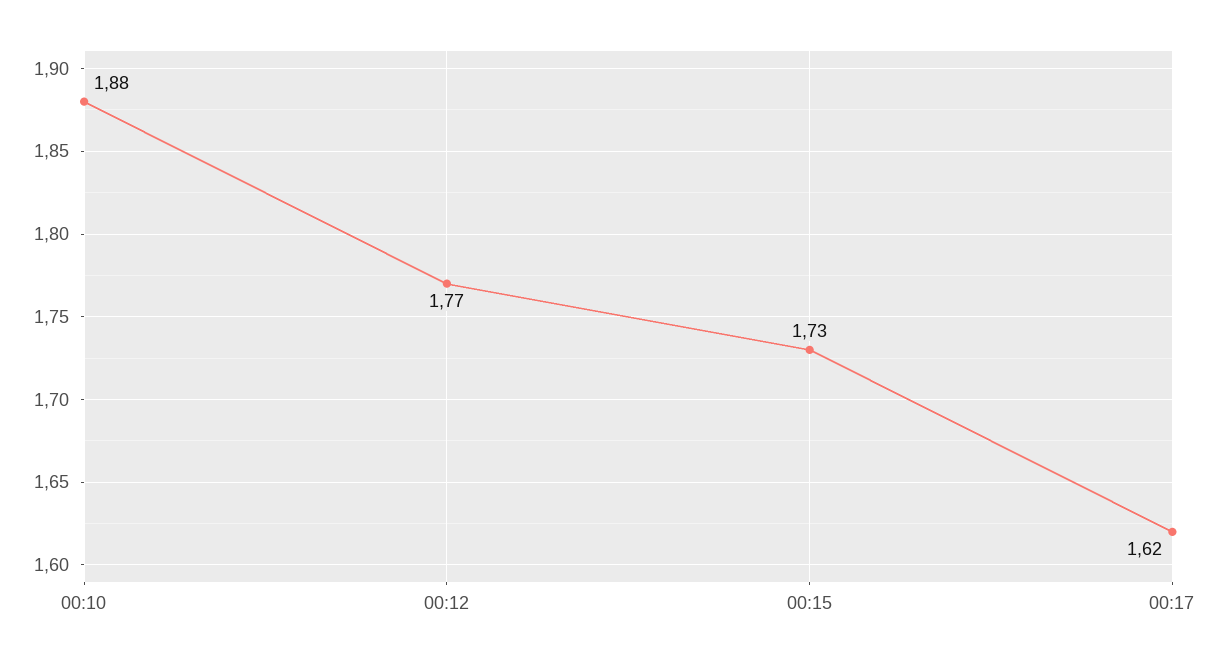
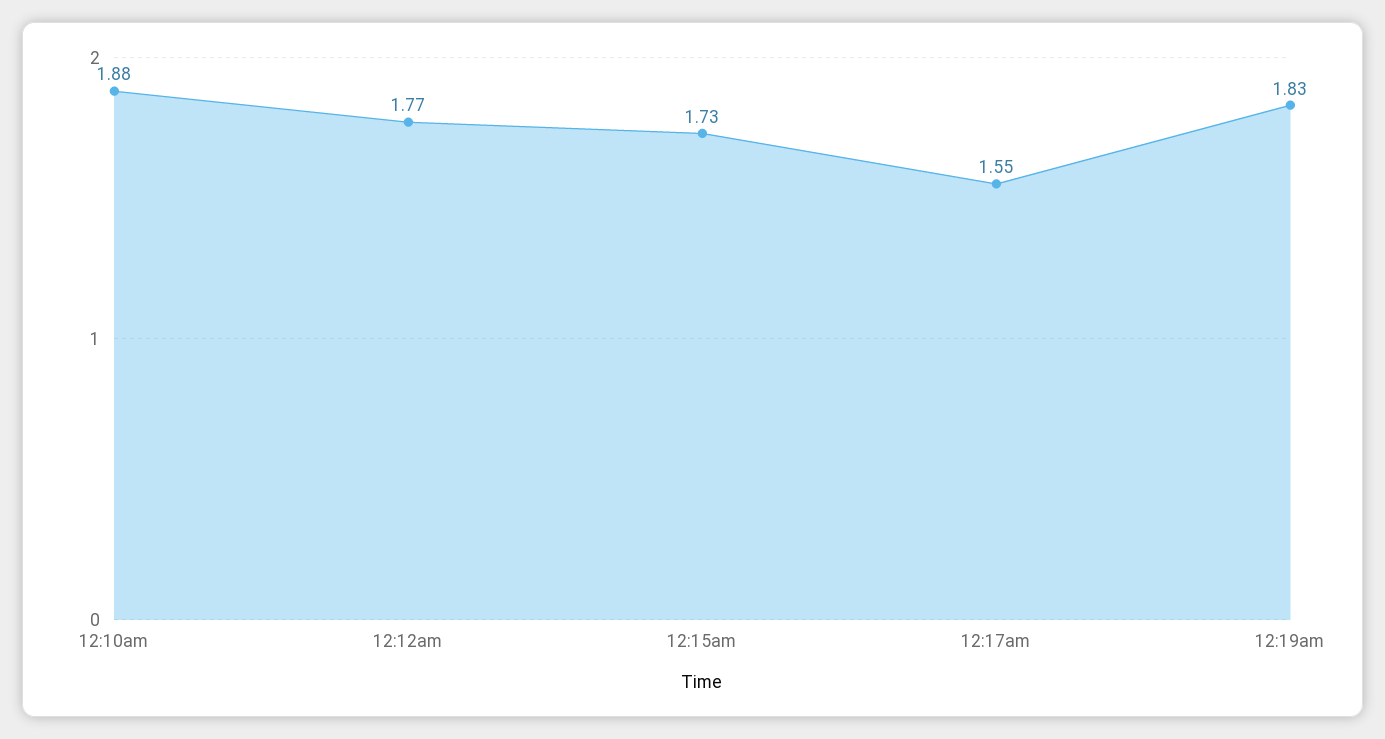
00:17: 1.62 -> 1.55
12:19am: none -> 1.83

